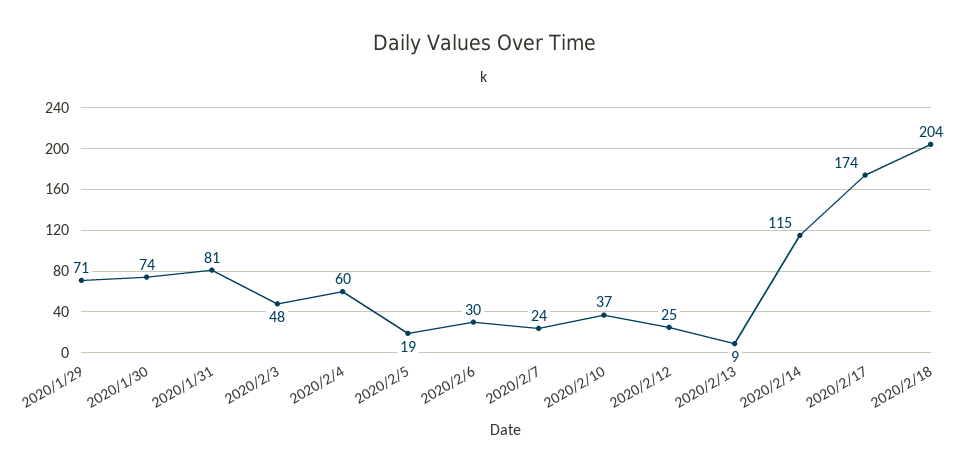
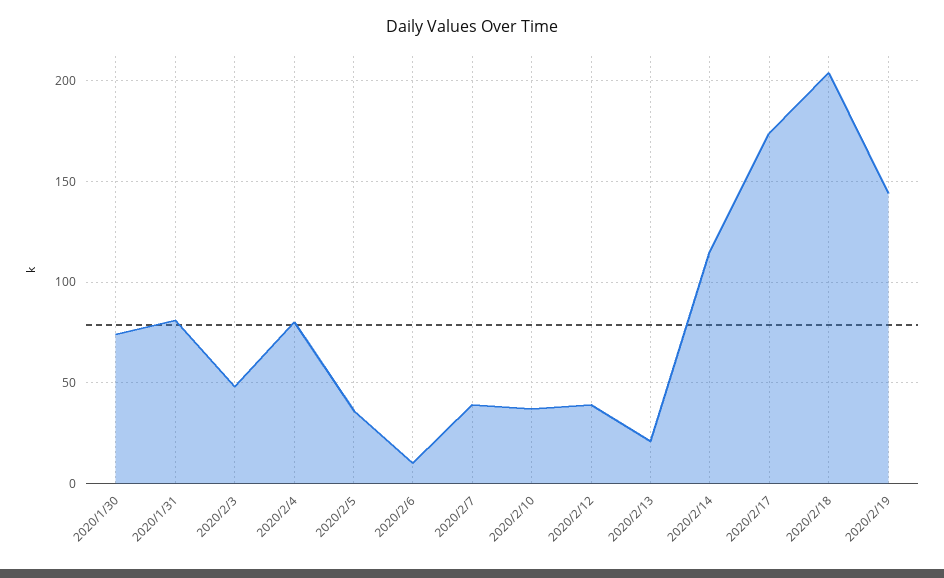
2020/1/29: 71 -> none
2020/2/4: 60 -> 80
2020/2/5: 19 -> 35
2020/2/6: 30 -> 10
2020/2/7: 24 -> 40
2020/2/12: 25 -> 40
2020/2/13: 9 -> 20
2020/2/19: none -> 145

